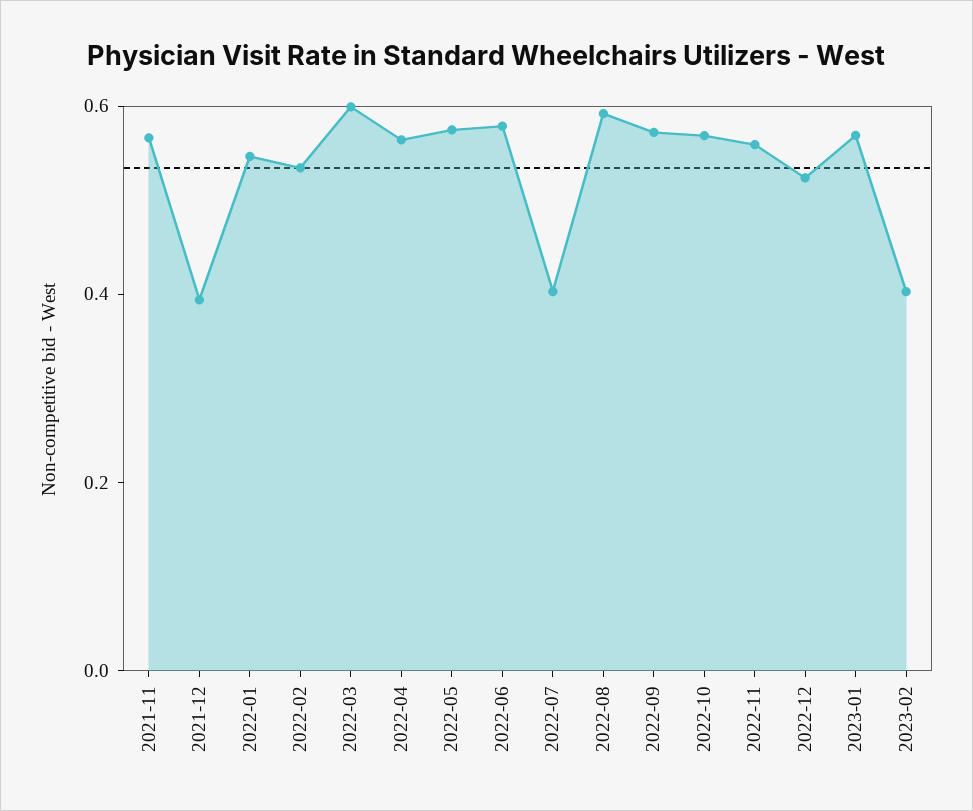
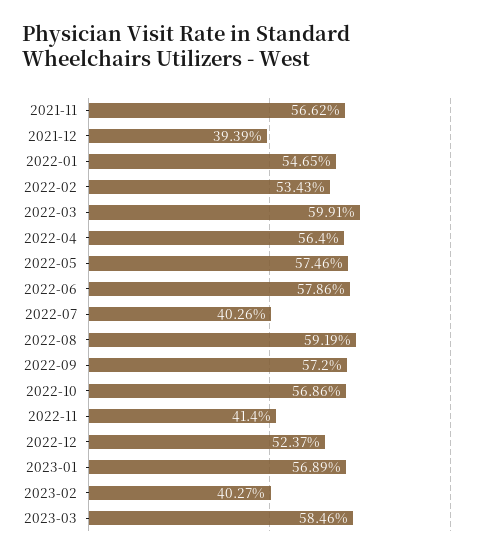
2022-11: 0.55 -> 0.414
2023-03: none -> 0.5846

